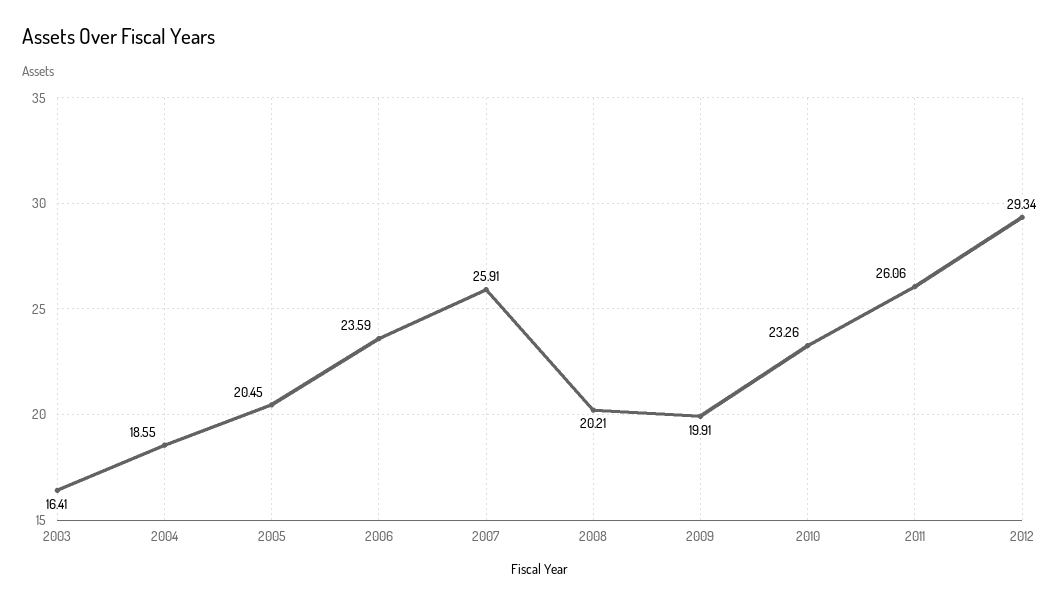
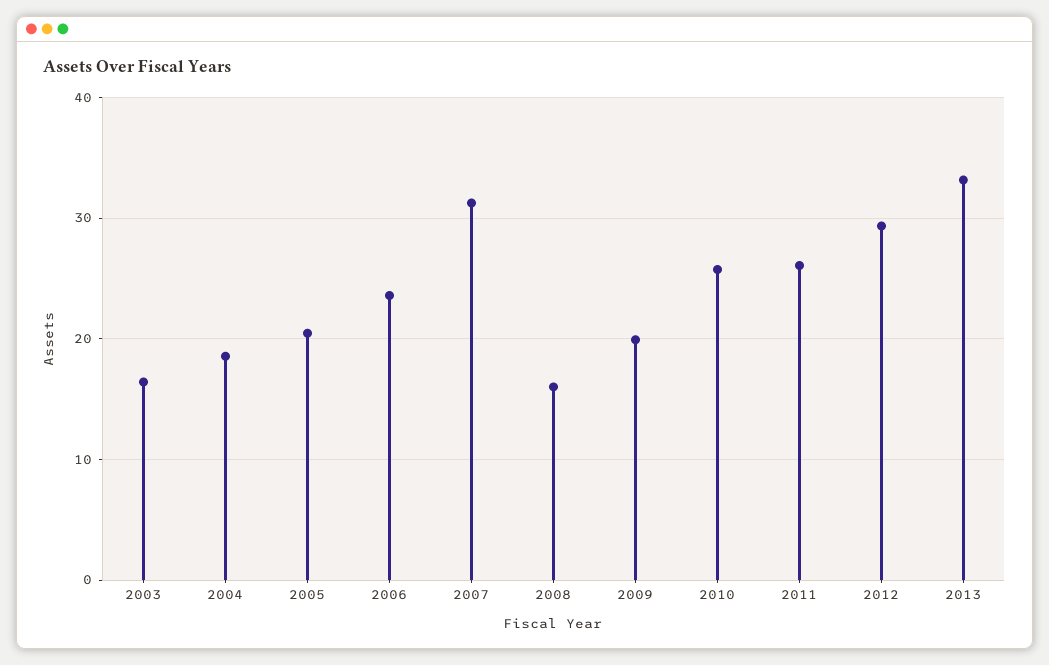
2007: 25.91 -> 31
2008: 20.21 -> 16
2010: 23.26 -> 26
2013: none -> 33

